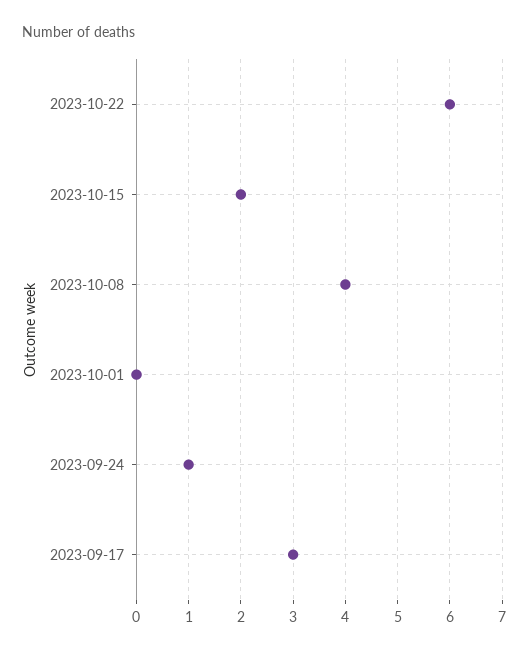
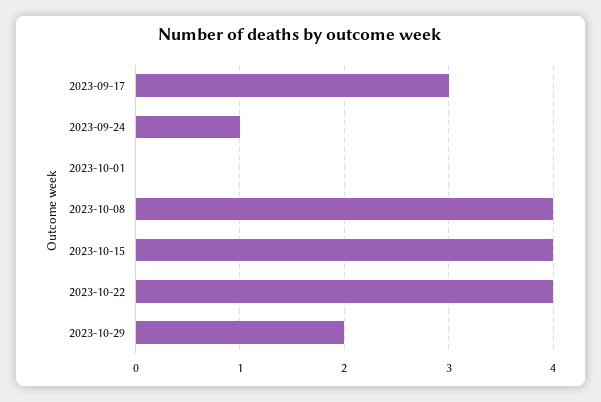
2023-10-22: 6 -> 4
2023-10-15: 2 -> 4
2023-10-29: none -> 2

